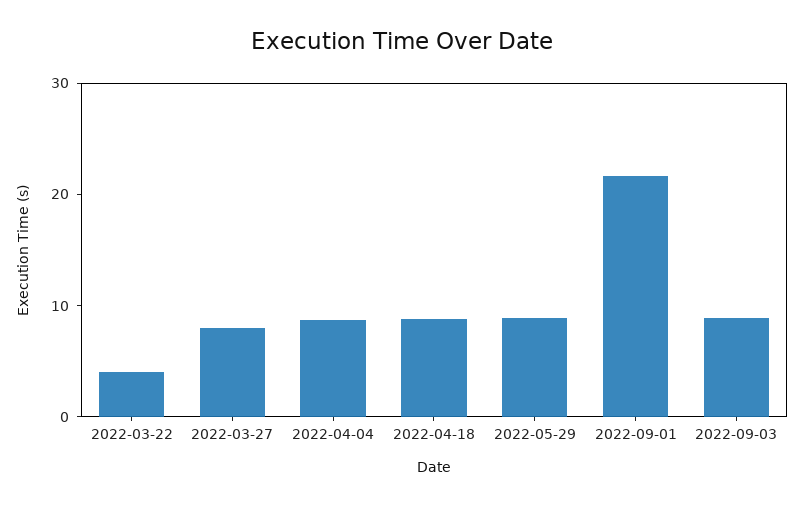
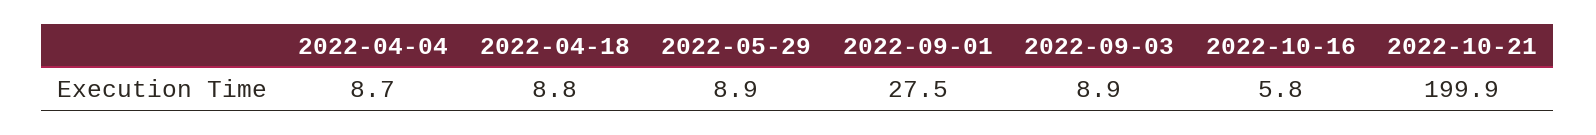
2022-03-22: 4 -> none
2022-03-27: 8 -> none
2022-09-01: 22 -> 27.5
2022-10-16: none -> 5.8
2022-10-21: none -> 199.9

